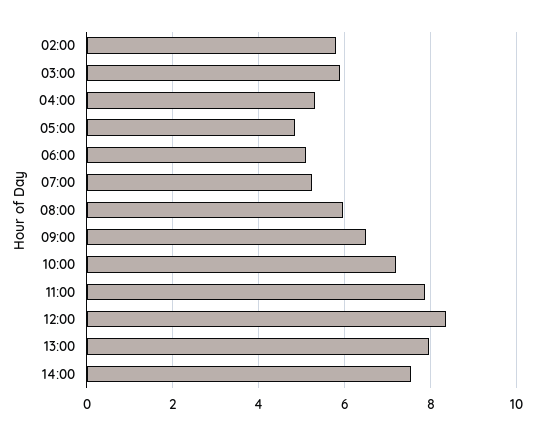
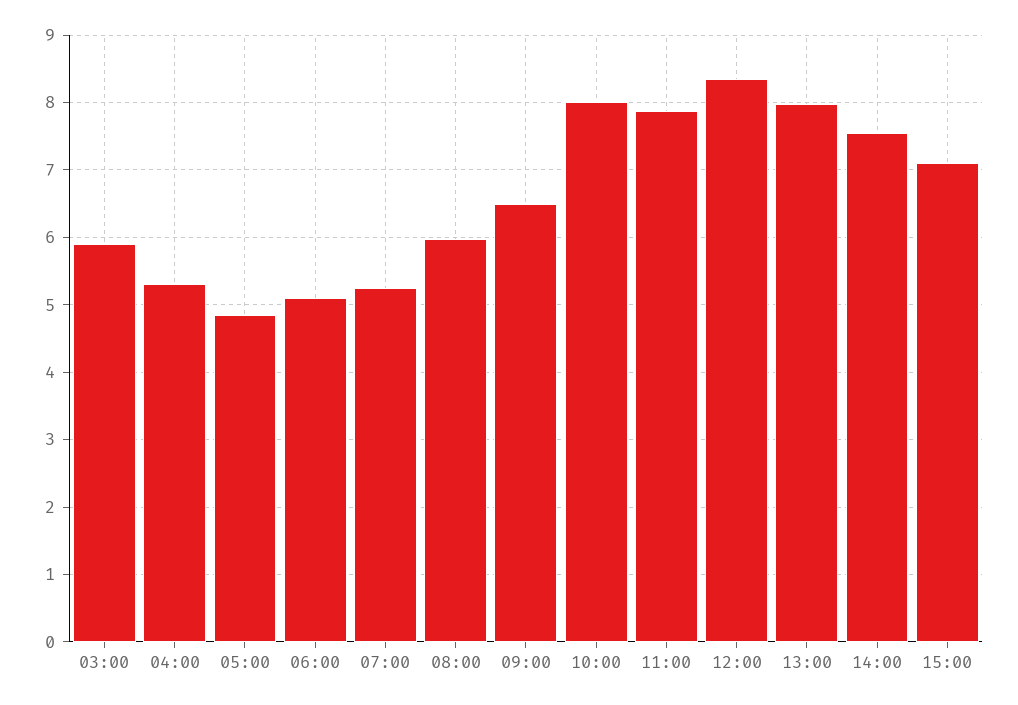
02:00: 5.8 -> none
10:00: 7.2 -> 8
15:00: none -> 7.1

